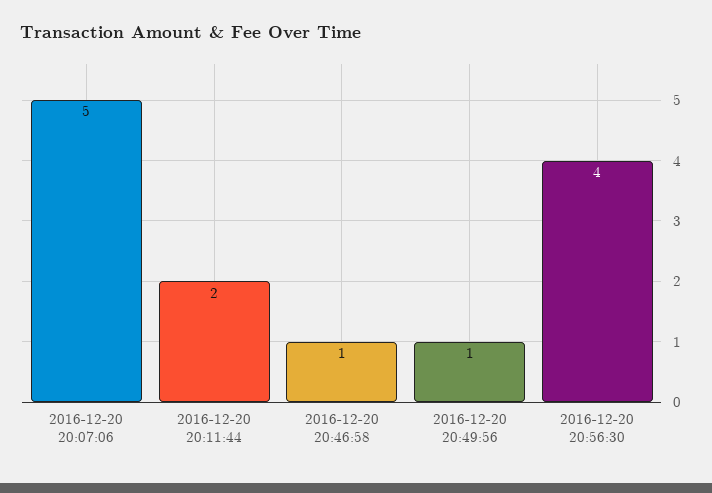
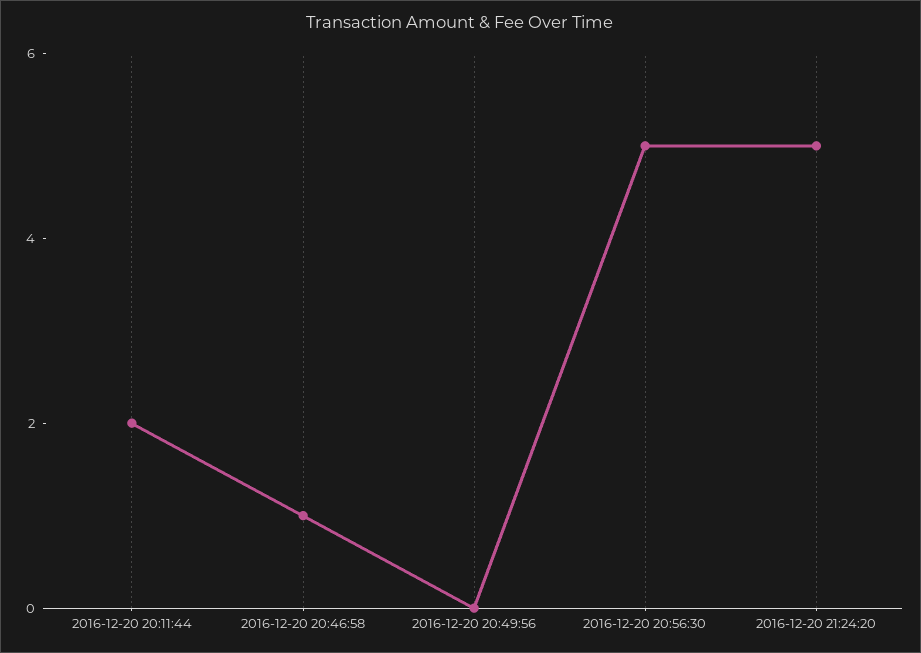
2016-12-20 20:07:06: 5 -> none
2016-12-20 20:49:56: 1 -> 0
2016-12-20 20:56:30: 4 -> 5
2016-12-20 21:24:20: none -> 5

